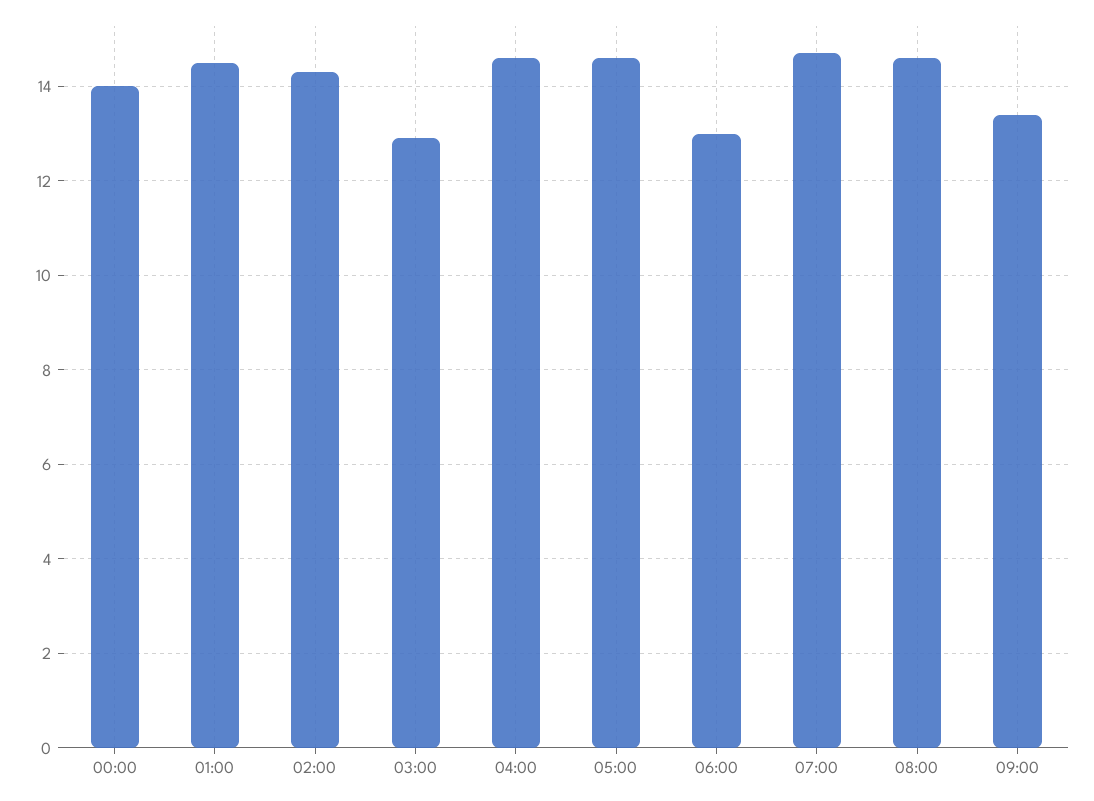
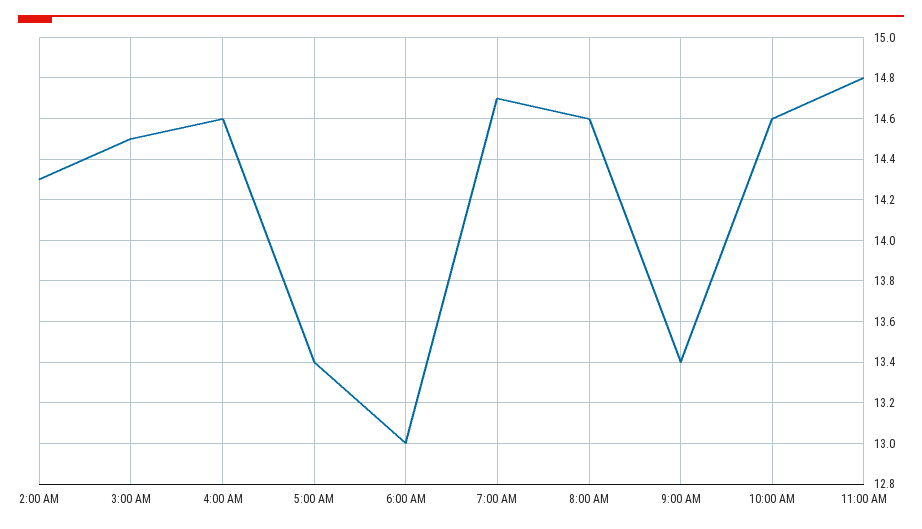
00:00: 14 -> none
01:00: 14.5 -> none
03:00: 13 -> 14.5
05:00: 14.5 -> 13.4
10:00 AM: none -> 14.6
11:00 AM: none -> 14.8

